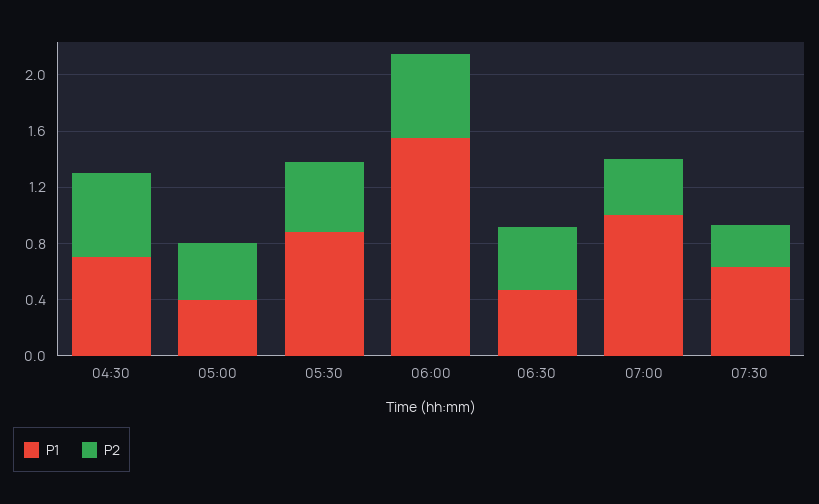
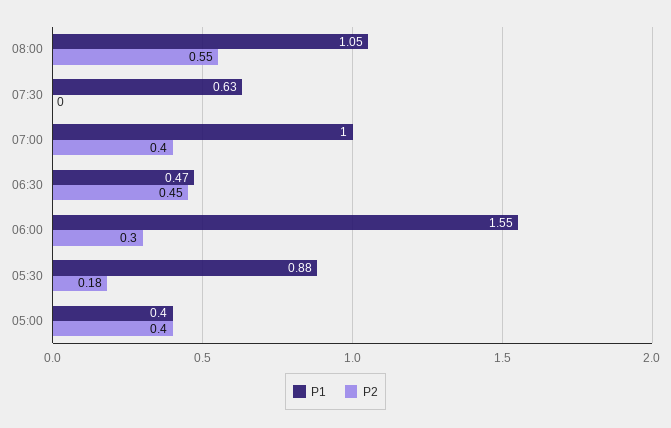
P1, 04:30: 0.7 -> none
P2, 04:30: 0.6 -> none
P2, 05:30: 0.5 -> 0.18
P2, 06:00: 0.6 -> 0.3
P2, 07:30: 0.3 -> 0
P1, 08:00: none -> 1.05
P2, 08:00: none -> 0.55

